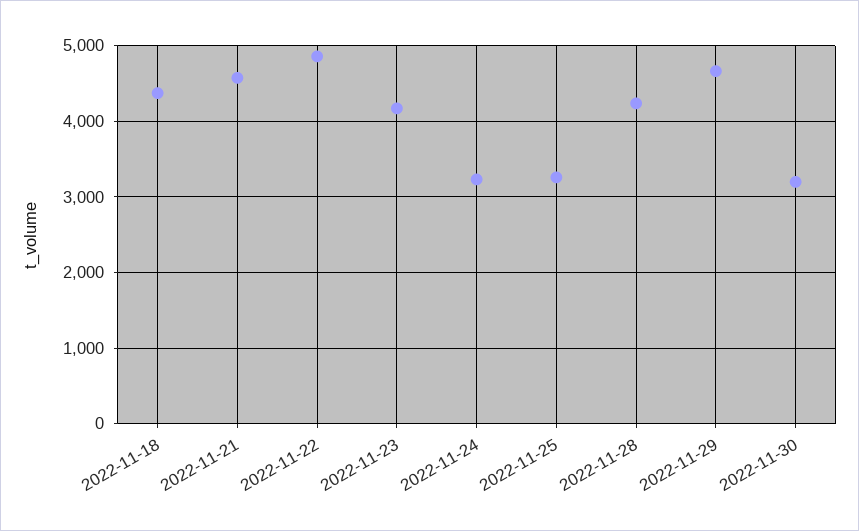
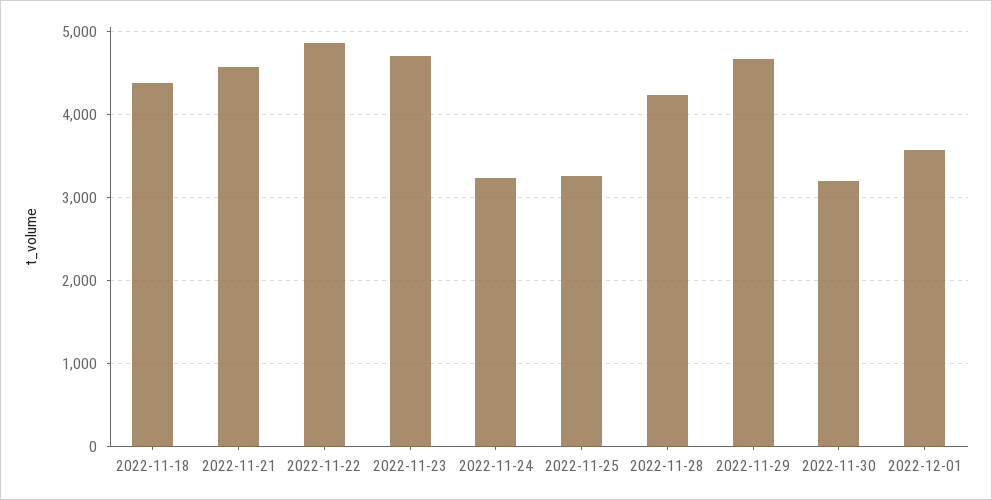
2022-11-23: 4200 -> 4700
2022-12-01: none -> 3600

